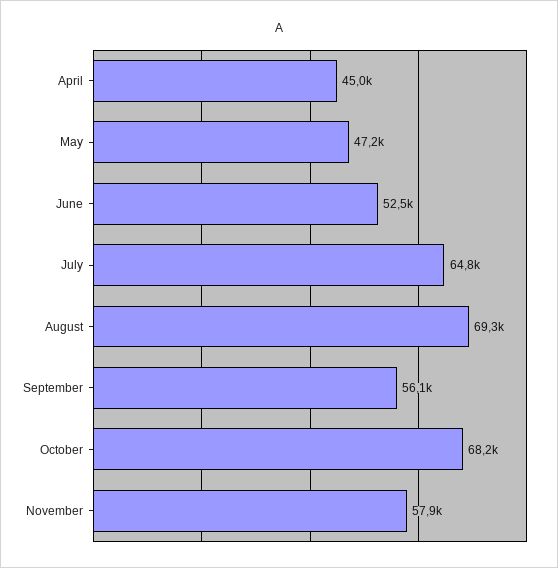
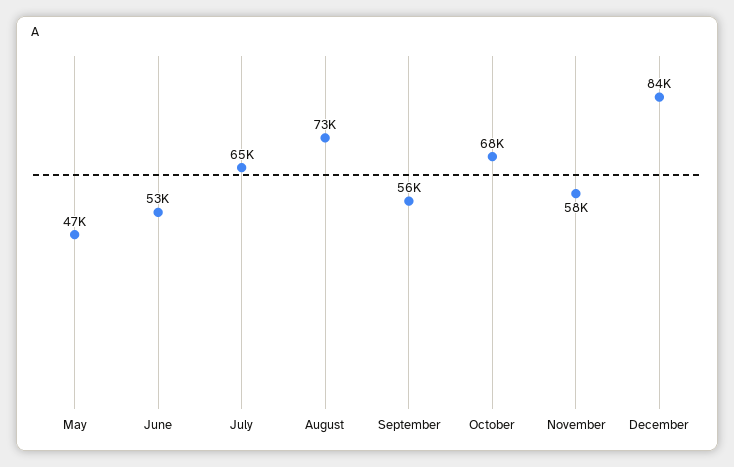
April: 45000 -> none
August: 69300 -> 73000
December: none -> 84000

